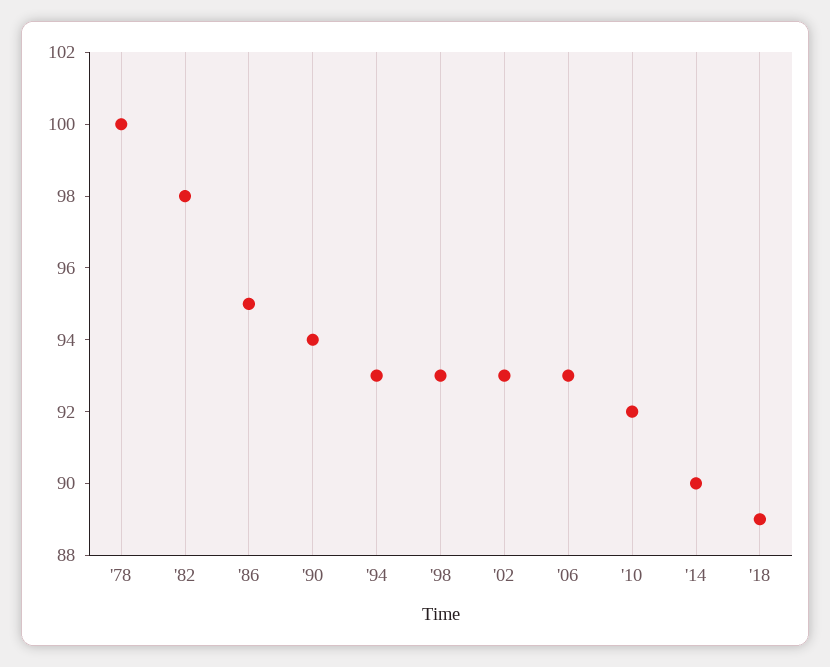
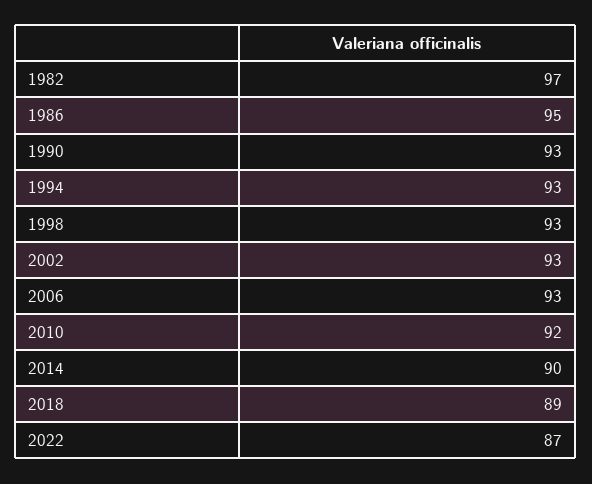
'78: 100 -> none
'82: 98 -> 97
'90: 94 -> 93
2022: none -> 87

